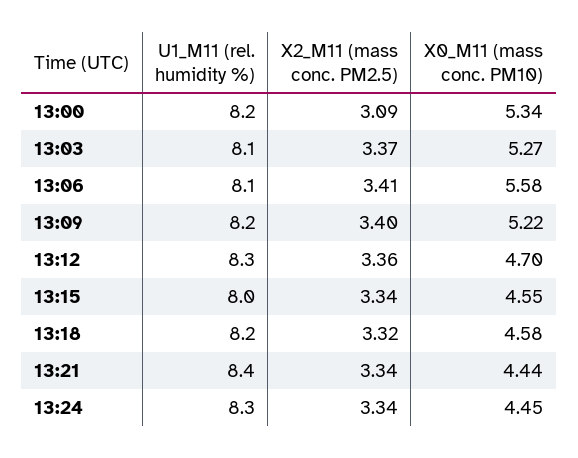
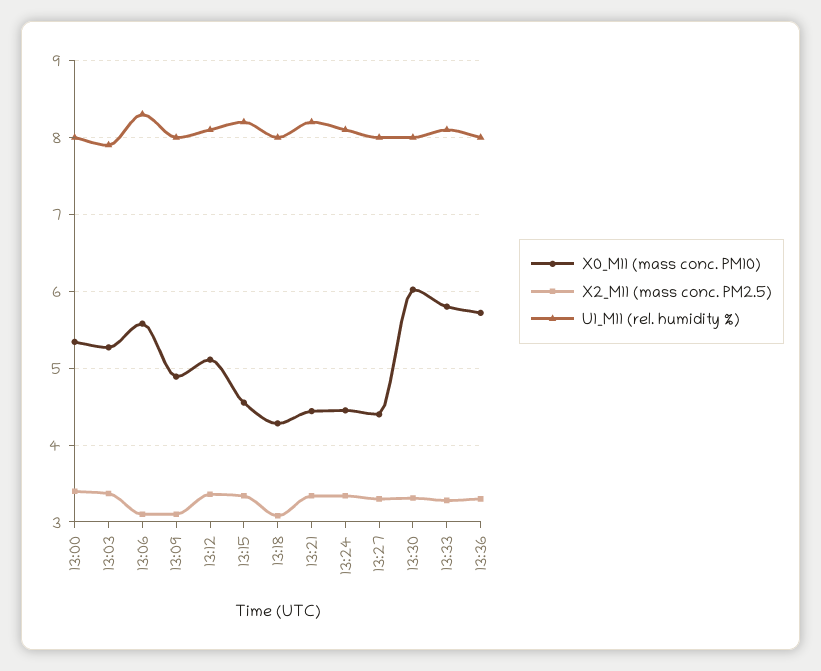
U1_M11 (rel. humidity %), 13:00: 8.2 -> 8
X2_M11 (mass conc. PM2.5), 13:00: 3.09 -> 3.4
U1_M11 (rel. humidity %), 13:03: 8.1 -> 7.9
U1_M11 (rel. humidity %), 13:06: 8.1 -> 8.3
X2_M11 (mass conc. PM2.5), 13:06: 3.41 -> 3.1
U1_M11 (rel. humidity %), 13:09: 8.2 -> 8
X2_M11 (mass conc. PM2.5), 13:09: 3.4 -> 3.1
X0_M11 (mass conc. PM10), 13:09: 5.22 -> 4.9
U1_M11 (rel. humidity %), 13:12: 8.3 -> 8.1
X0_M11 (mass conc. PM10), 13:12: 4.7 -> 5.1
U1_M11 (rel. humidity %), 13:15: 8 -> 8.2
U1_M11 (rel. humidity %), 13:18: 8.2 -> 8
X2_M11 (mass conc. PM2.5), 13:18: 3.32 -> 3.1
X0_M11 (mass conc. PM10), 13:18: 4.58 -> 4.3
U1_M11 (rel. humidity %), 13:21: 8.4 -> 8.2
U1_M11 (rel. humidity %), 13:24: 8.3 -> 8.1
X0_M11 (mass conc. PM10), 13:27: none -> 4.4
X2_M11 (mass conc. PM2.5), 13:27: none -> 3.3
U1_M11 (rel. humidity %), 13:27: none -> 8
X0_M11 (mass conc. PM10), 13:30: none -> 6
X2_M11 (mass conc. PM2.5), 13:30: none -> 3.3
U1_M11 (rel. humidity %), 13:30: none -> 8
X0_M11 (mass conc. PM10), 13:33: none -> 5.8
X2_M11 (mass conc. PM2.5), 13:33: none -> 3.3
U1_M11 (rel. humidity %), 13:33: none -> 8.1
X0_M11 (mass conc. PM10), 13:36: none -> 5.7
X2_M11 (mass conc. PM2.5), 13:36: none -> 3.3
U1_M11 (rel. humidity %), 13:36: none -> 8

